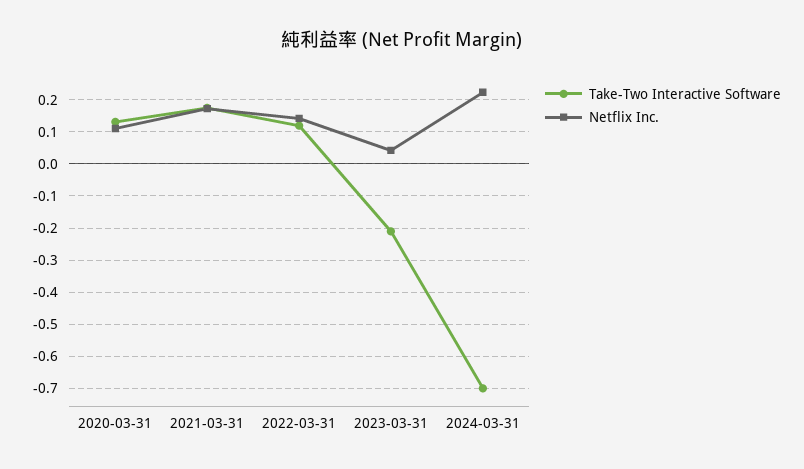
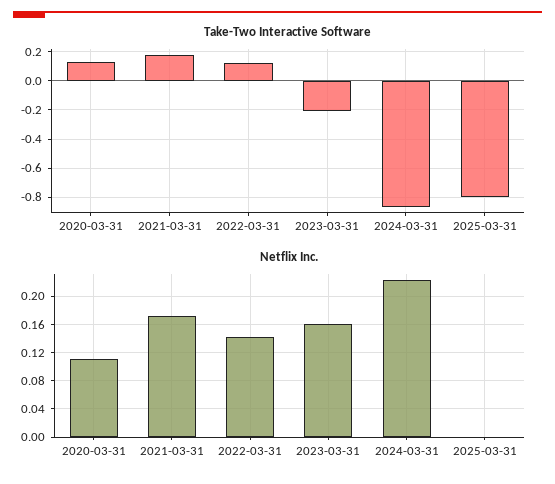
Netflix Inc., 2023-03-31: 0.04 -> 0.16
Take-Two Interactive Software, 2024-03-31: -0.7 -> -0.85
Take-Two Interactive Software, 2025-03-31: none -> -0.8
Netflix Inc., 2025-03-31: none -> 0

